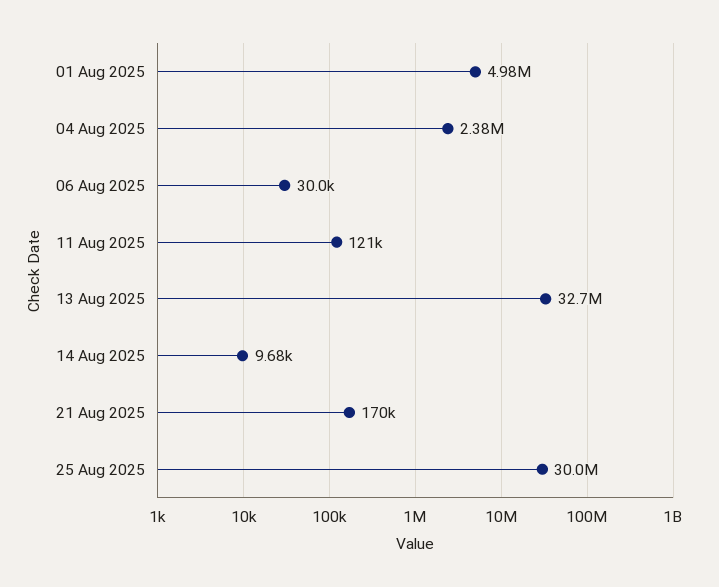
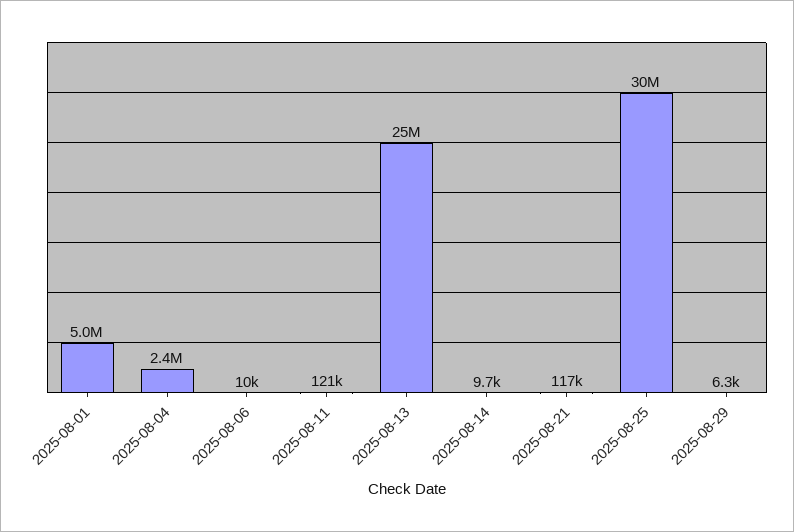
06 Aug 2025: 30000 -> 10000
13 Aug 2025: 32700000 -> 25000000
21 Aug 2025: 170000 -> 117000
2025-08-29: none -> 6300

